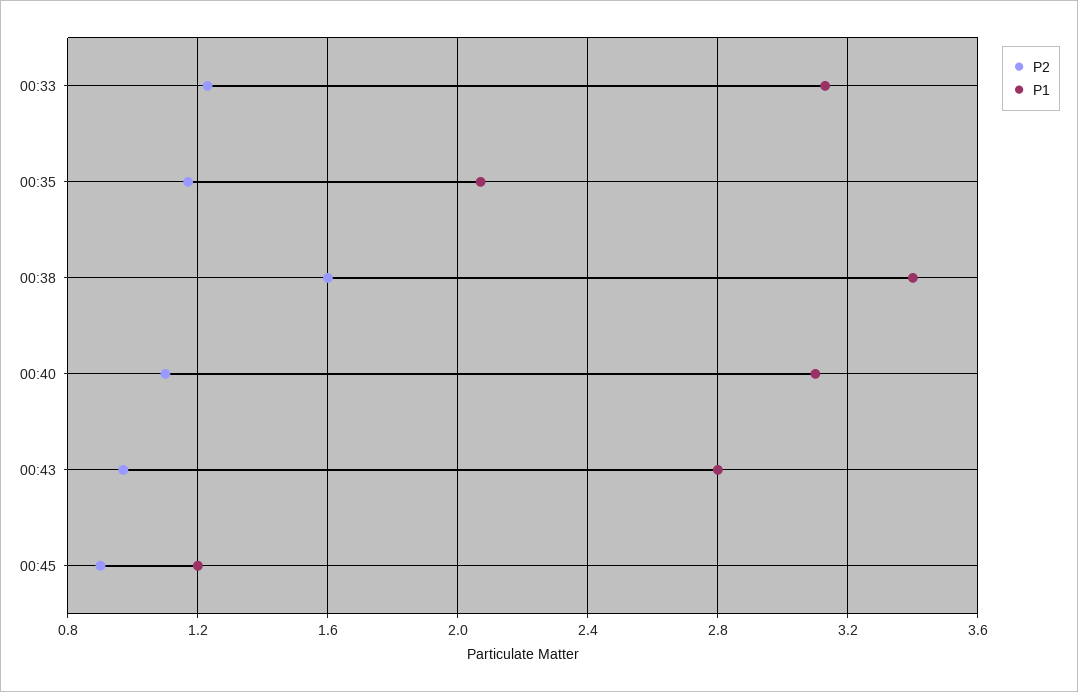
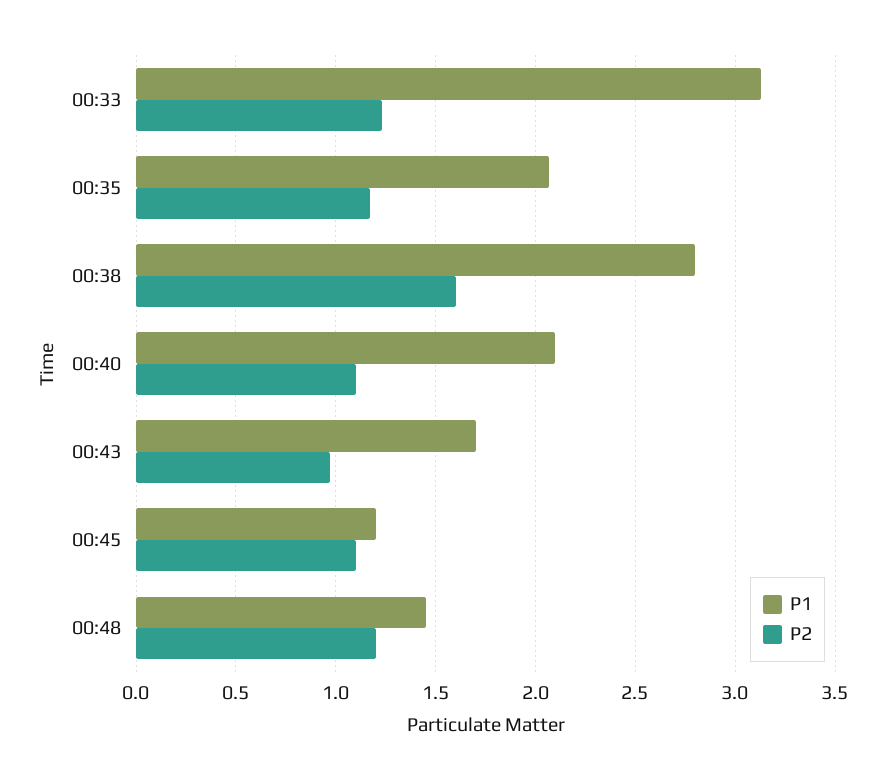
P1, 00:38: 3.4 -> 2.8
P1, 00:40: 3.1 -> 2.1
P1, 00:43: 2.8 -> 1.7
P2, 00:45: 0.9 -> 1.1
P1, 00:48: none -> 1.45
P2, 00:48: none -> 1.2

